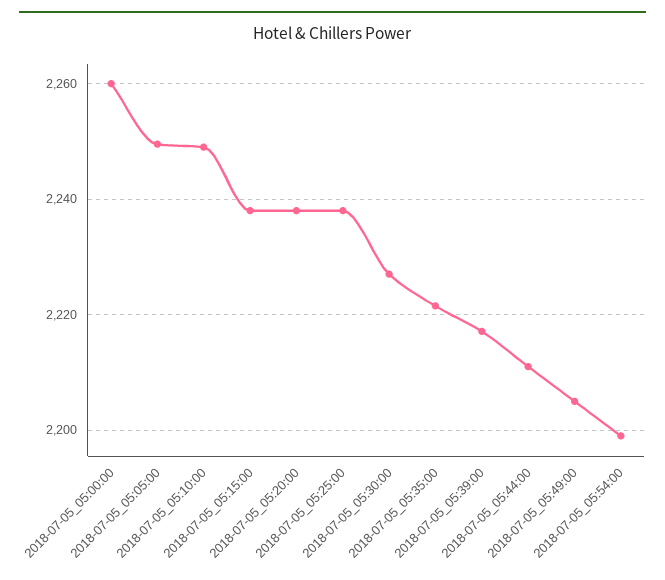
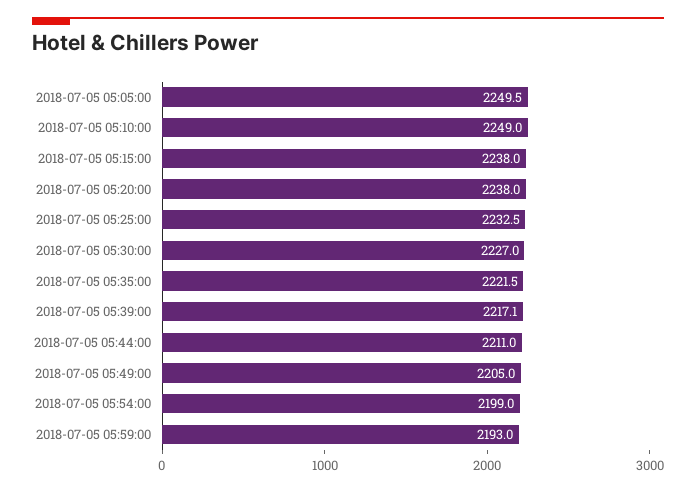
2018-07-05_05:00:00: 2260 -> none
2018-07-05_05:25:00: 2238 -> 2232.5
2018-07-05 05:59:00: none -> 2193

